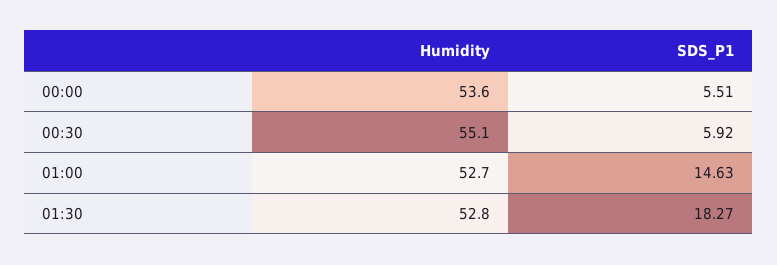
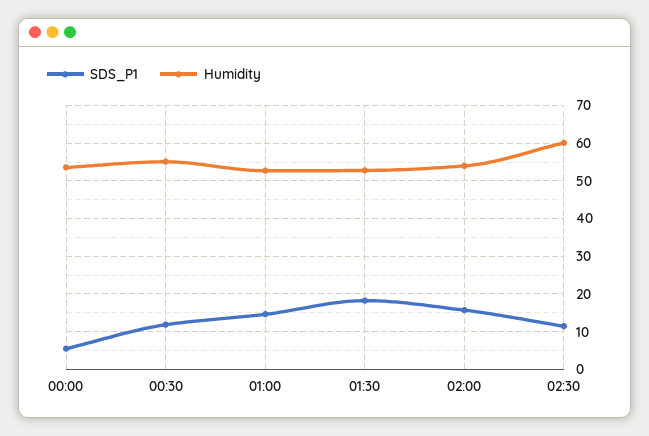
SDS_P1, 00:30: 5.92 -> 12
SDS_P1, 02:00: none -> 16
Humidity, 02:00: none -> 54
SDS_P1, 02:30: none -> 12
Humidity, 02:30: none -> 60

